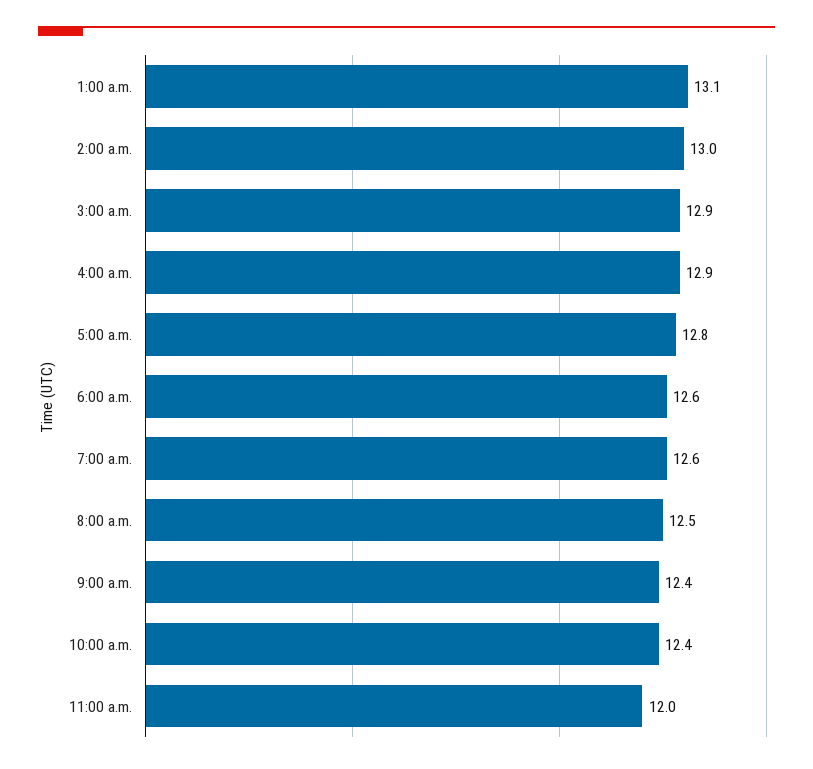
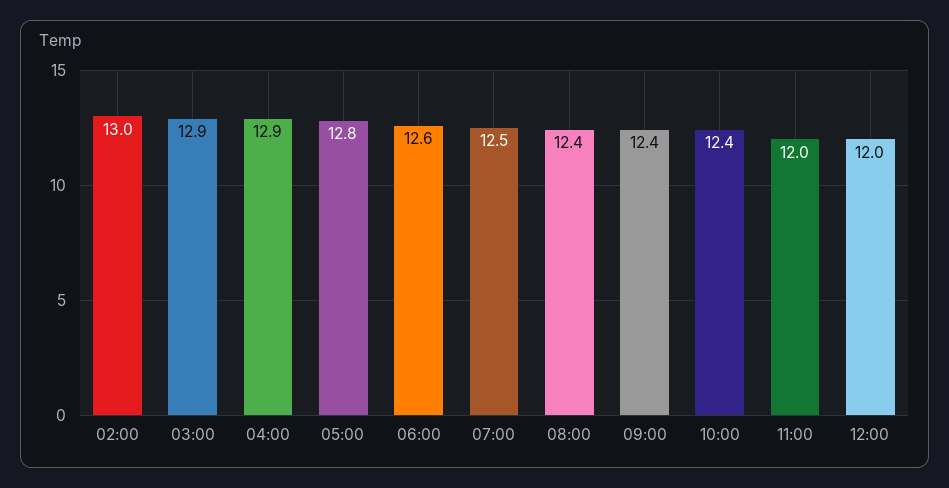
1:00 a.m.: 13.1 -> none
7:00 a.m.: 12.6 -> 12.5
8:00 a.m.: 12.5 -> 12.4
12:00: none -> 12

